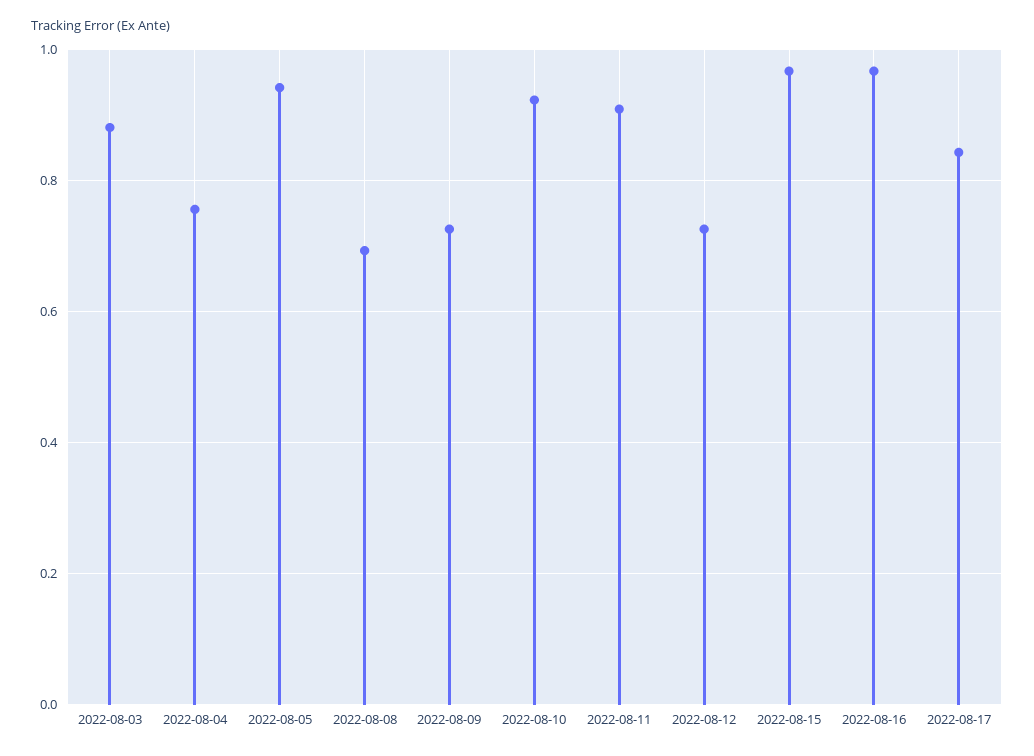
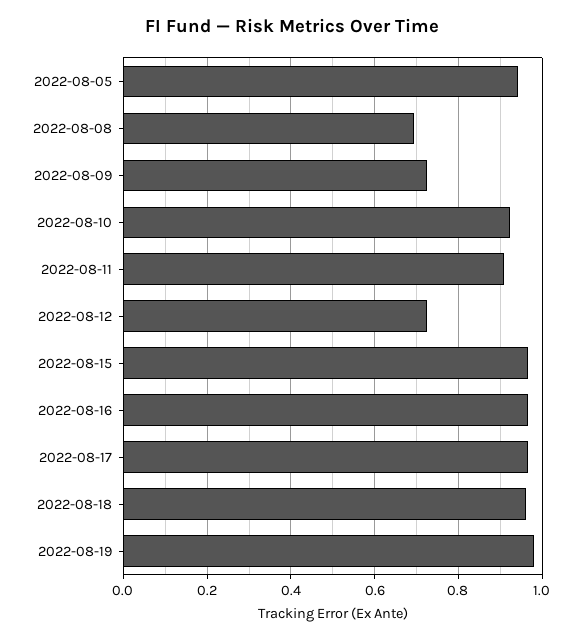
2022-08-03: 0.88 -> none
2022-08-04: 0.76 -> none
2022-08-17: 0.84 -> 0.96
2022-08-18: none -> 0.96
2022-08-19: none -> 0.98

